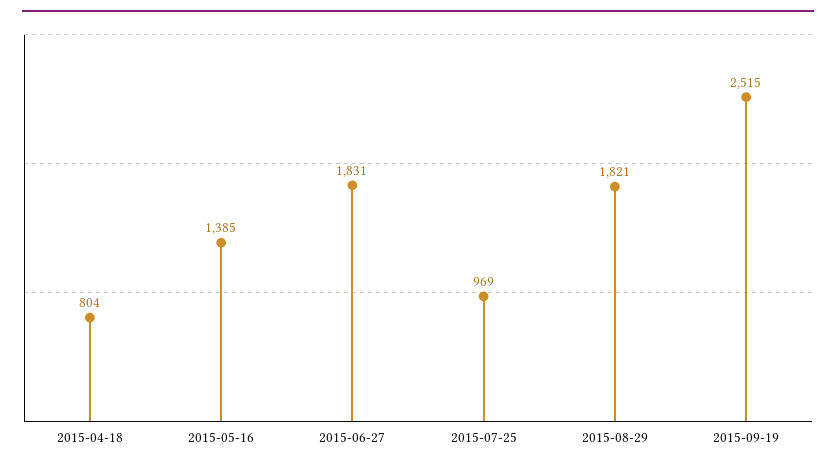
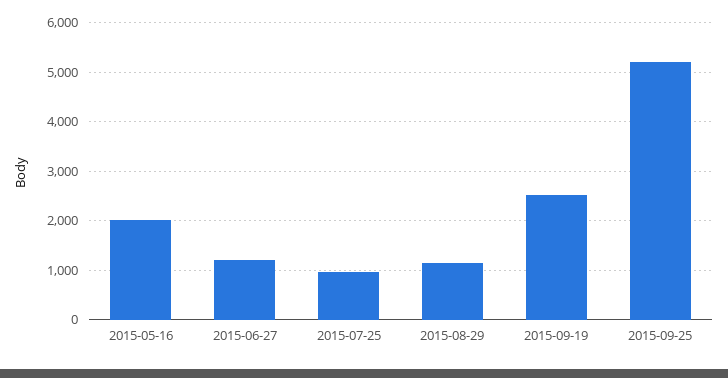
2015-04-18: 804 -> none
2015-05-16: 1385 -> 2000
2015-06-27: 1831 -> 1200
2015-08-29: 1821 -> 1200
2015-09-25: none -> 5200

